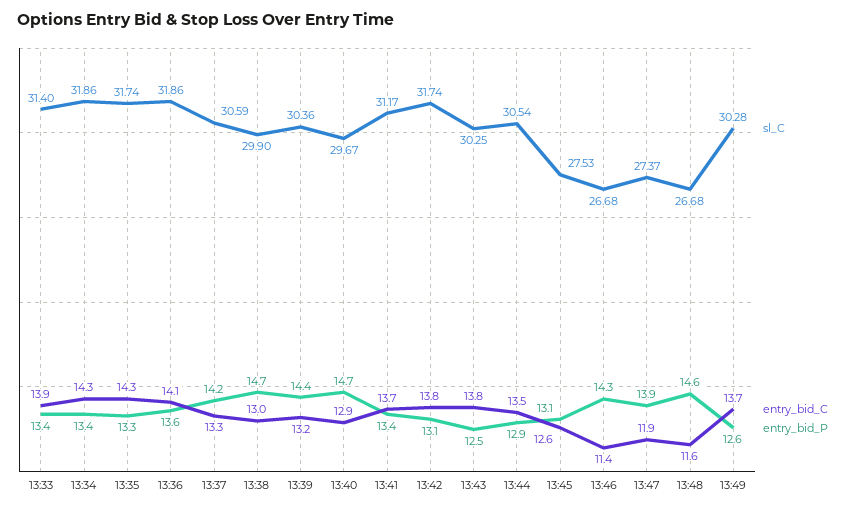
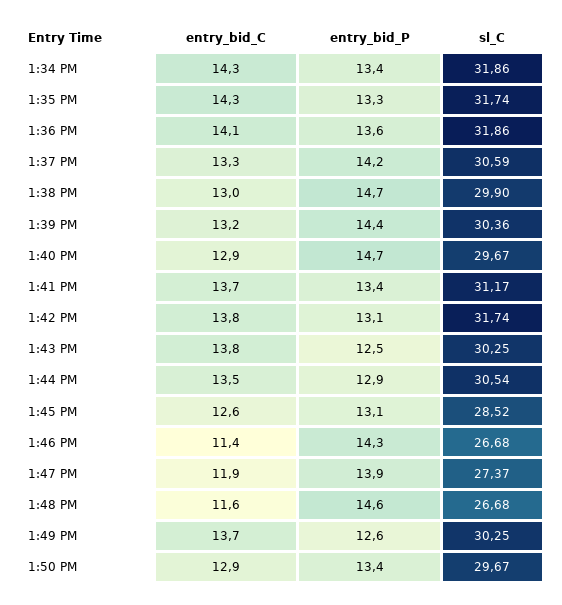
sl_C, 13:33: 31.4 -> none
entry_bid_C, 13:33: 13.9 -> none
entry_bid_P, 13:33: 13.4 -> none
sl_C, 13:45: 27.53 -> 28.52
sl_C, 13:49: 30.28 -> 30.25
entry_bid_C, 1:50 PM: none -> 12.9
entry_bid_P, 1:50 PM: none -> 13.4
sl_C, 1:50 PM: none -> 29.67

